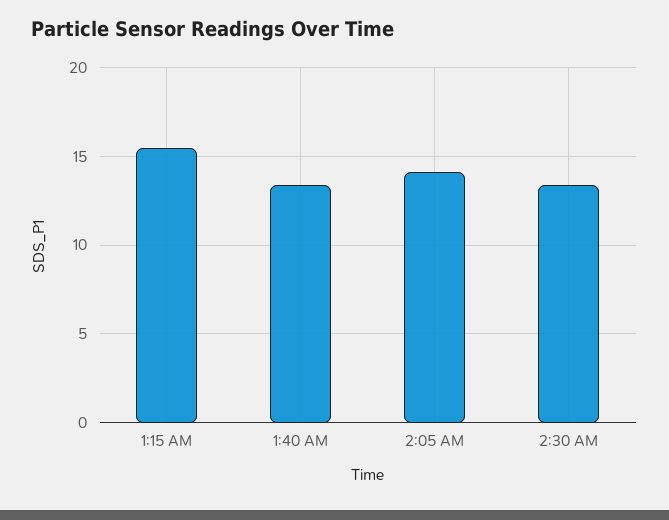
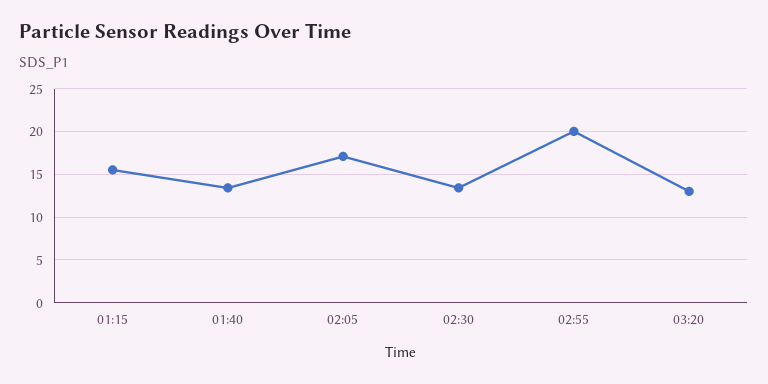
2:05 AM: 14 -> 17
02:55: none -> 20
03:20: none -> 13

